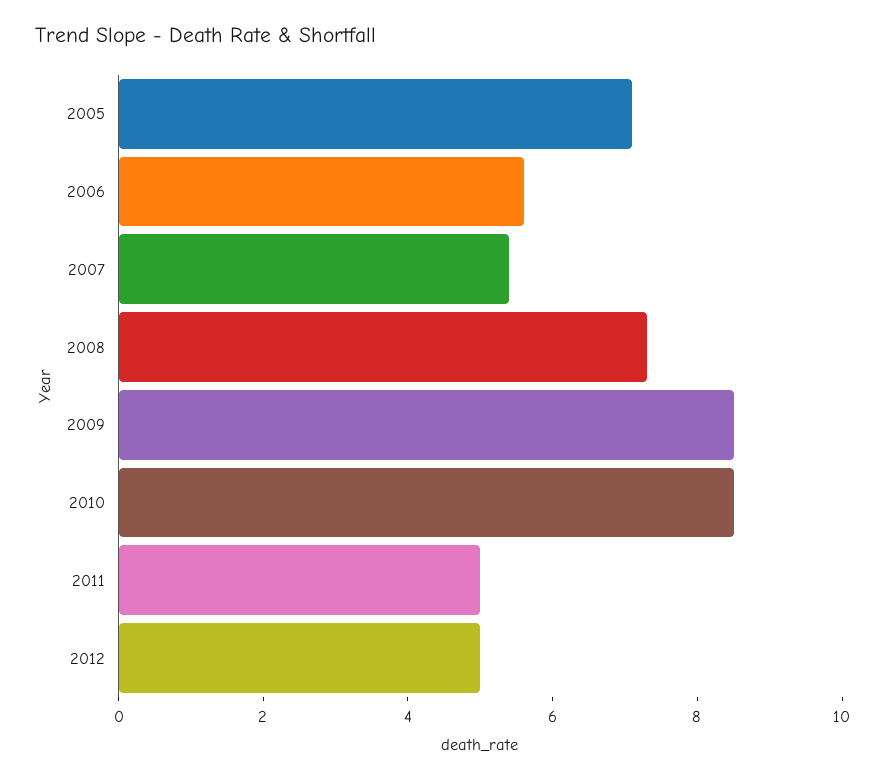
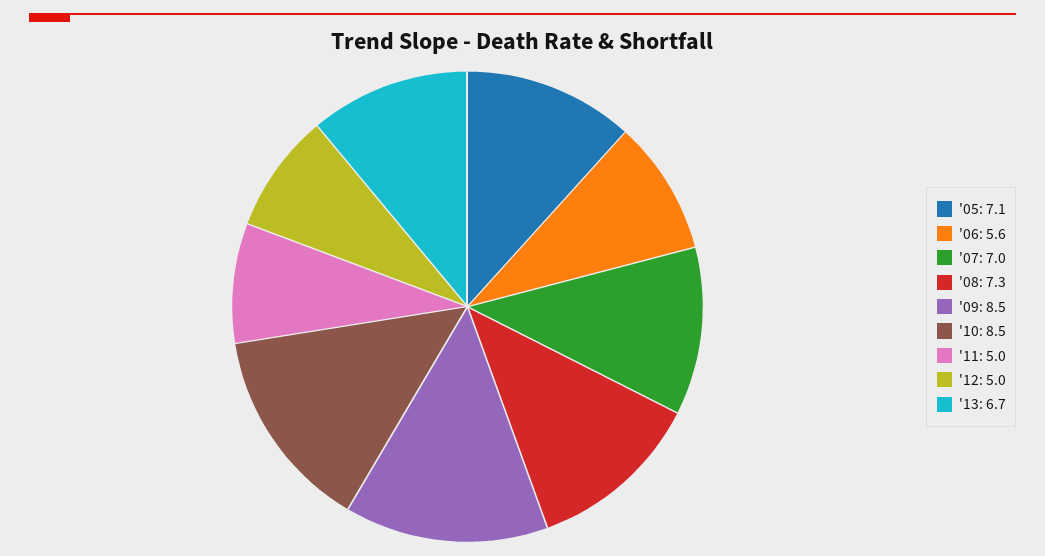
2007: 5.5 -> 7
'13: none -> 6.7

